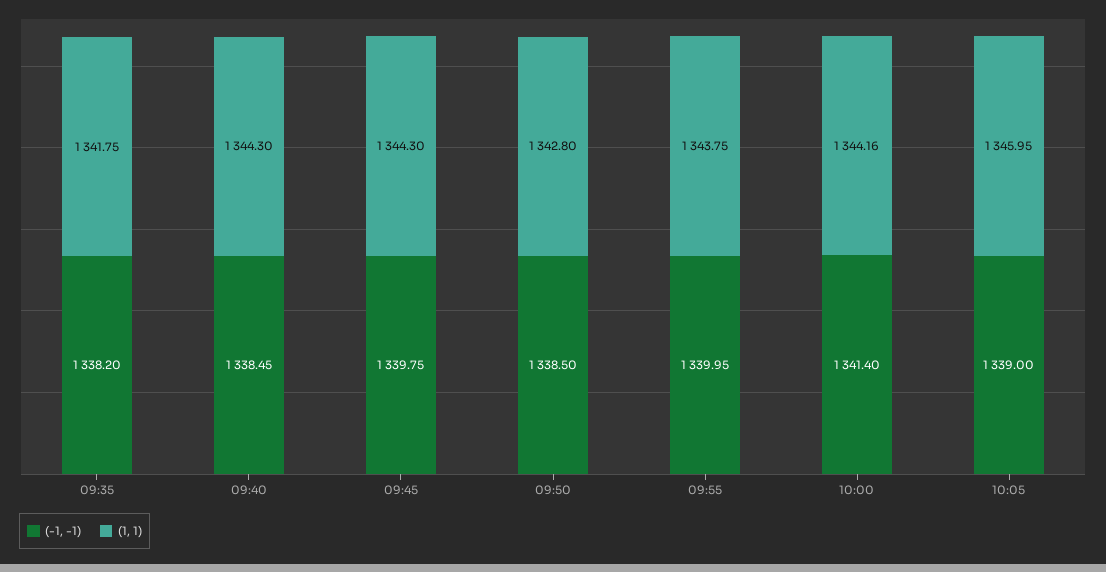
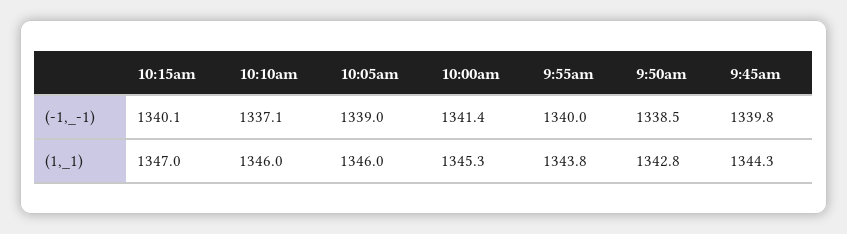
(-1, -1), 09:35: 1338.2 -> none
(1, 1), 09:35: 1341.75 -> none
(-1, -1), 09:40: 1338.45 -> none
(1, 1), 09:40: 1344.3 -> none
(1, 1), 10:00: 1344.16 -> 1345.3
(-1, -1), 10:15am: none -> 1340.1
(-1, -1), 10:10am: none -> 1337.1
(1, 1), 10:15am: none -> 1347
(1, 1), 10:10am: none -> 1346

